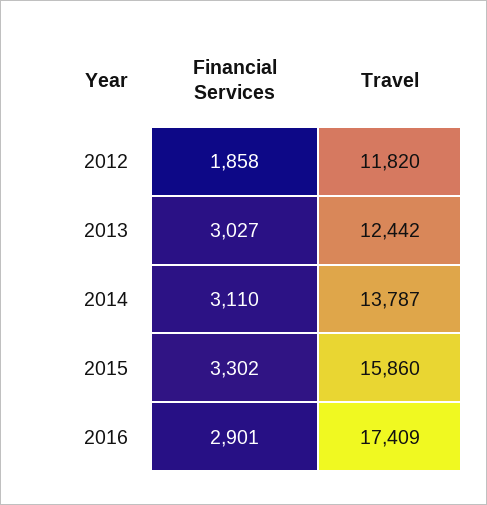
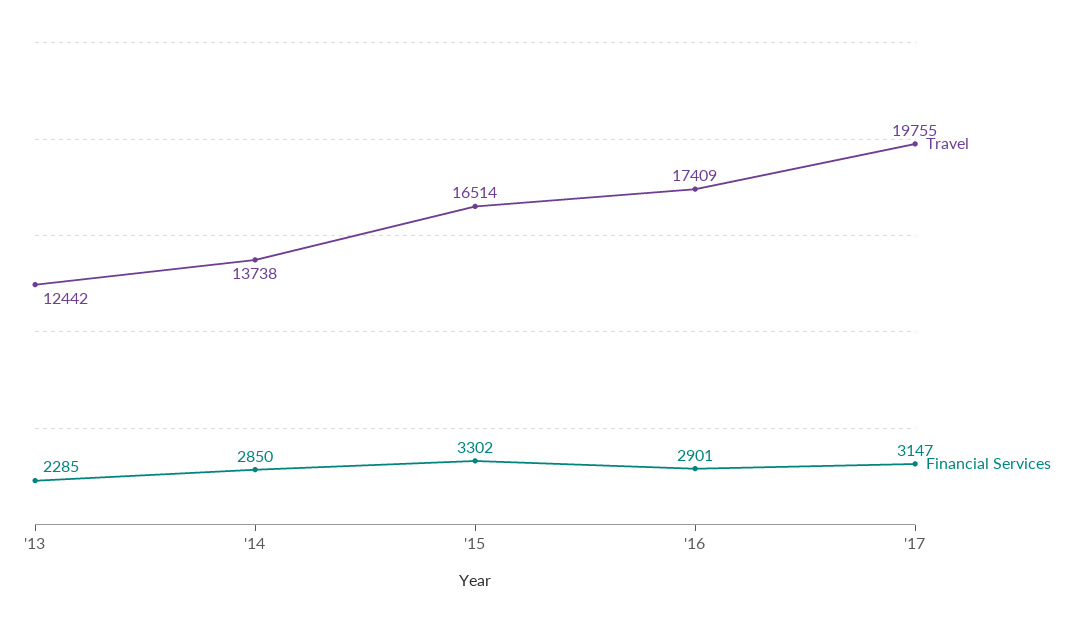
Financial Services, 2012: 1858 -> none
Travel, 2012: 11820 -> none
Financial Services, 2013: 3027 -> 2285
Financial Services, 2014: 3110 -> 2850
Travel, 2014: 13787 -> 13738
Travel, 2015: 15860 -> 16514
Travel, '17: none -> 19755
Financial Services, '17: none -> 3147

